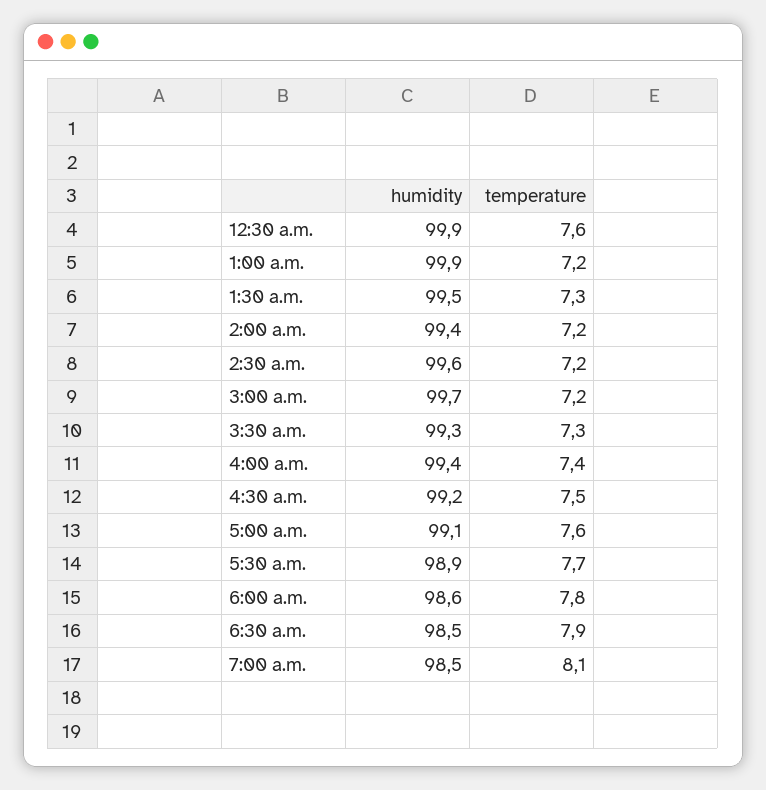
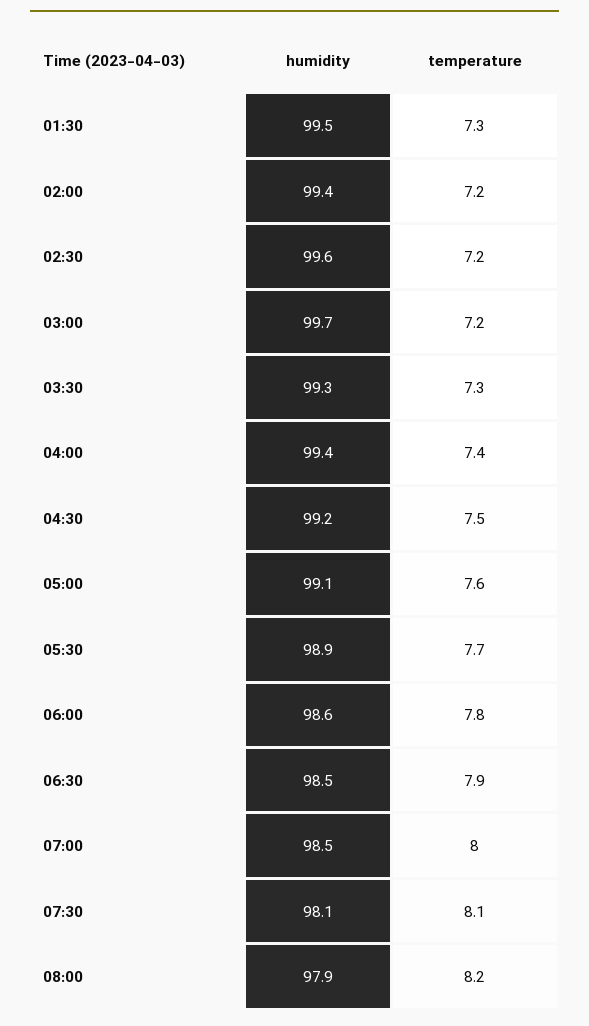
humidity, 12:30 a.m.: 99.9 -> none
temperature, 12:30 a.m.: 7.6 -> none
humidity, 1:00 a.m.: 99.9 -> none
temperature, 1:00 a.m.: 7.2 -> none
temperature, 7:00 a.m.: 8.1 -> 8
humidity, 07:30: none -> 98.1
temperature, 07:30: none -> 8.1
humidity, 08:00: none -> 97.9
temperature, 08:00: none -> 8.2

